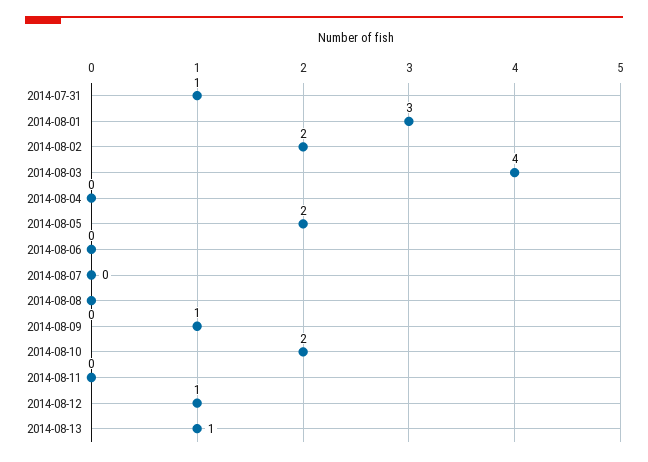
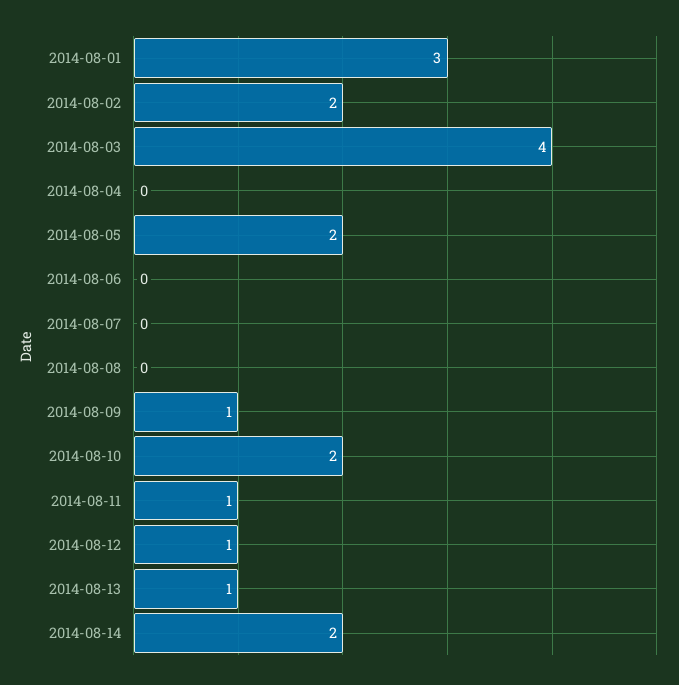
2014-07-31: 1 -> none
2014-08-11: 0 -> 1
2014-08-14: none -> 2

